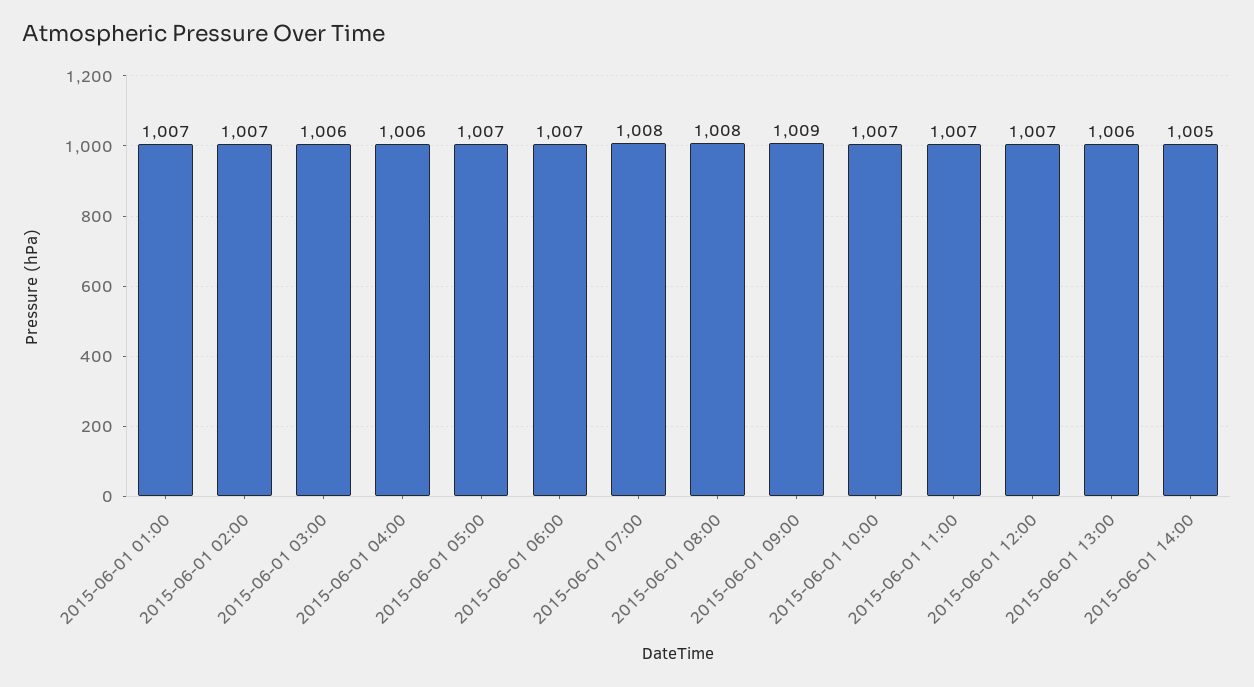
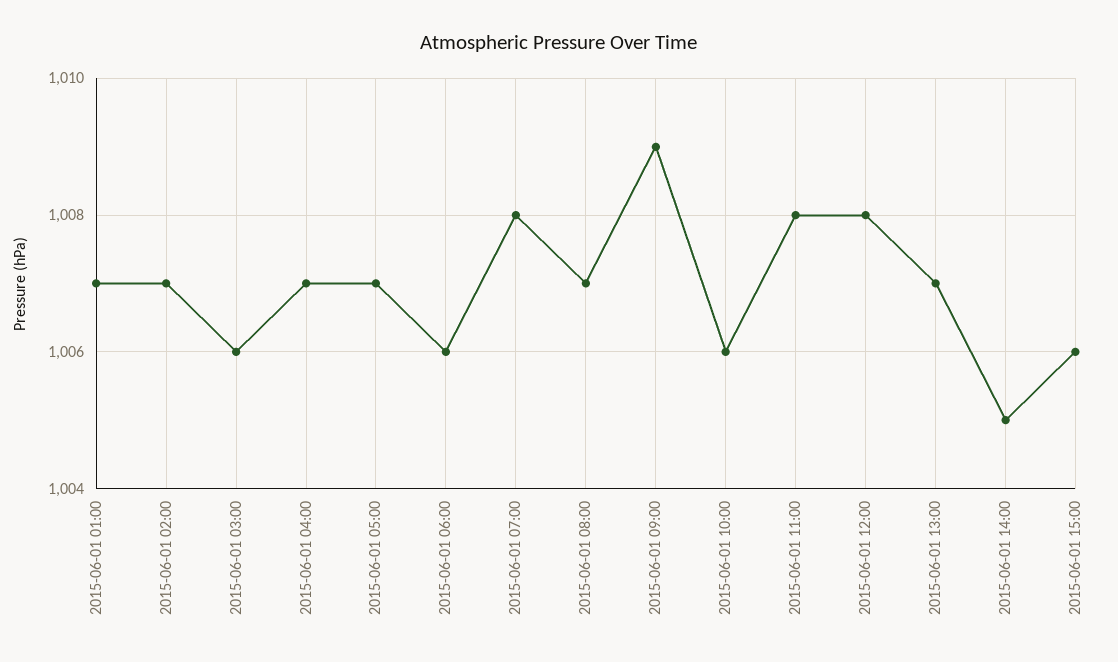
2015-06-01 04:00: 1006 -> 1007
2015-06-01 06:00: 1007 -> 1006
2015-06-01 08:00: 1008 -> 1007
2015-06-01 10:00: 1007 -> 1006
2015-06-01 11:00: 1007 -> 1008
2015-06-01 12:00: 1007 -> 1008
2015-06-01 13:00: 1006 -> 1007
2015-06-01 15:00: none -> 1006

